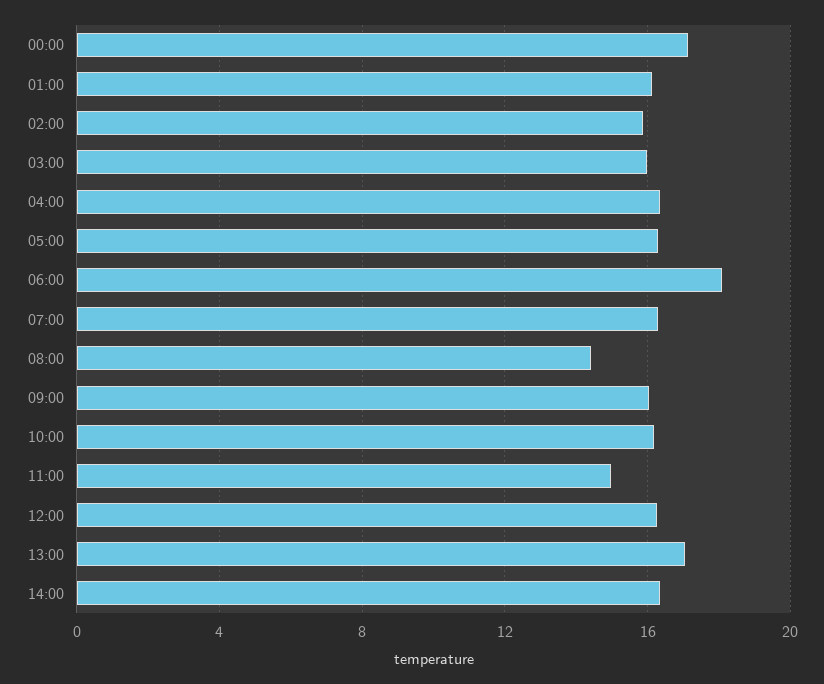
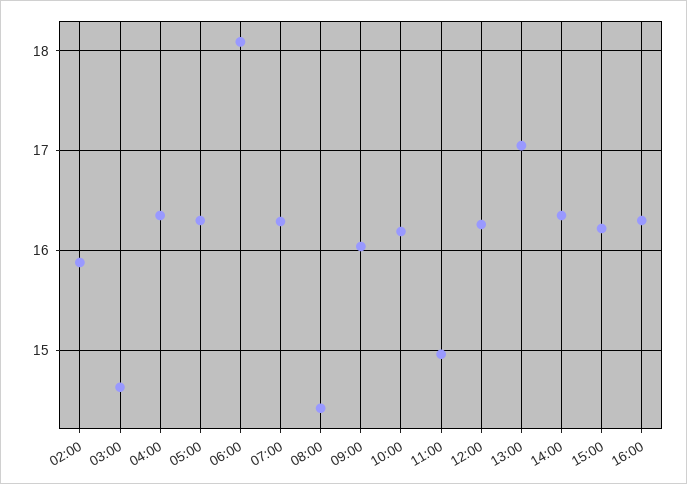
00:00: 17 -> none
01:00: 16 -> none
03:00: 16 -> 14.6
15:00: none -> 16.2
16:00: none -> 16.3

